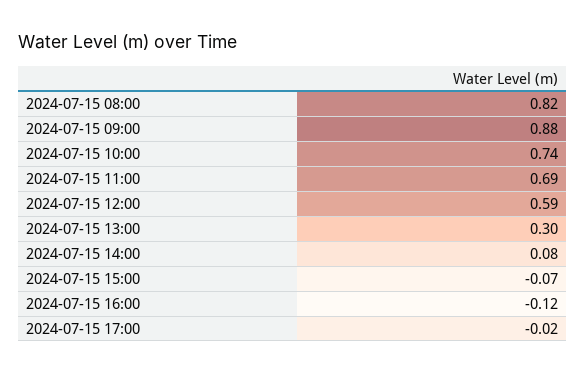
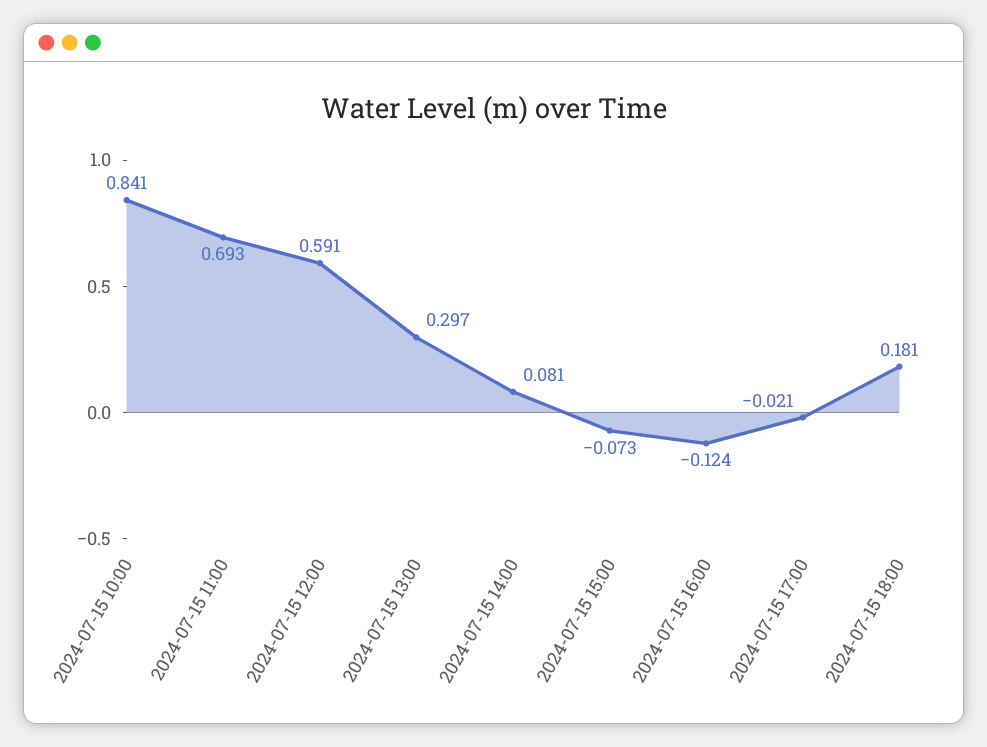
2024-07-15 08:00: 0.82 -> none
2024-07-15 09:00: 0.88 -> none
2024-07-15 10:00: 0.74 -> 0.841
2024-07-15 18:00: none -> 0.181

